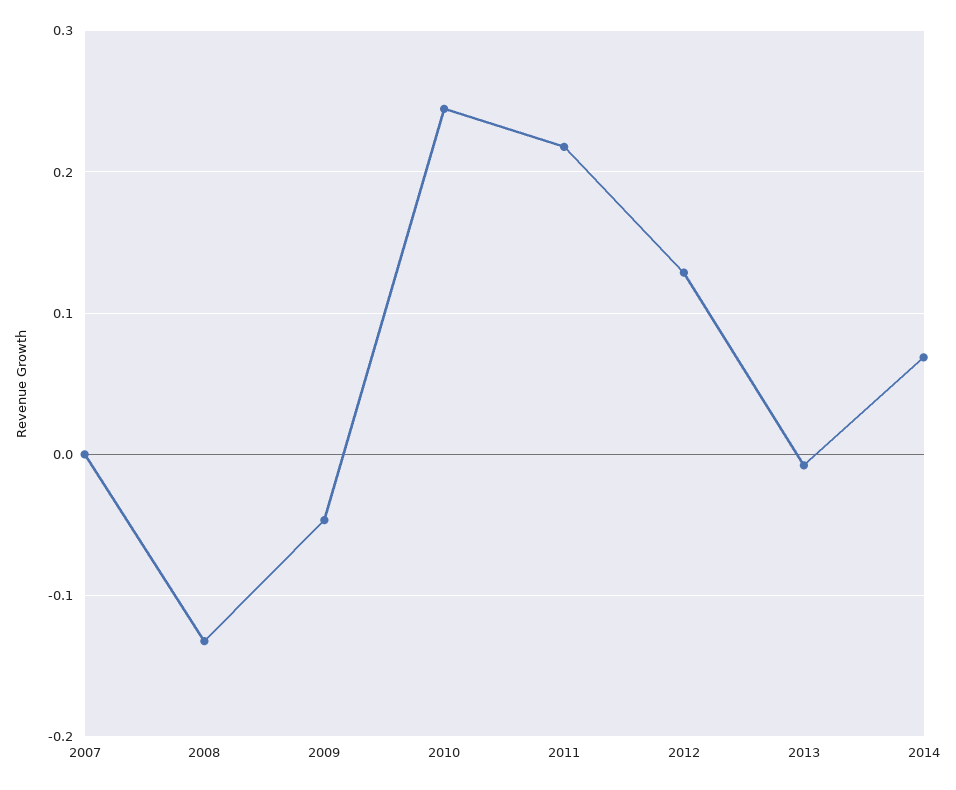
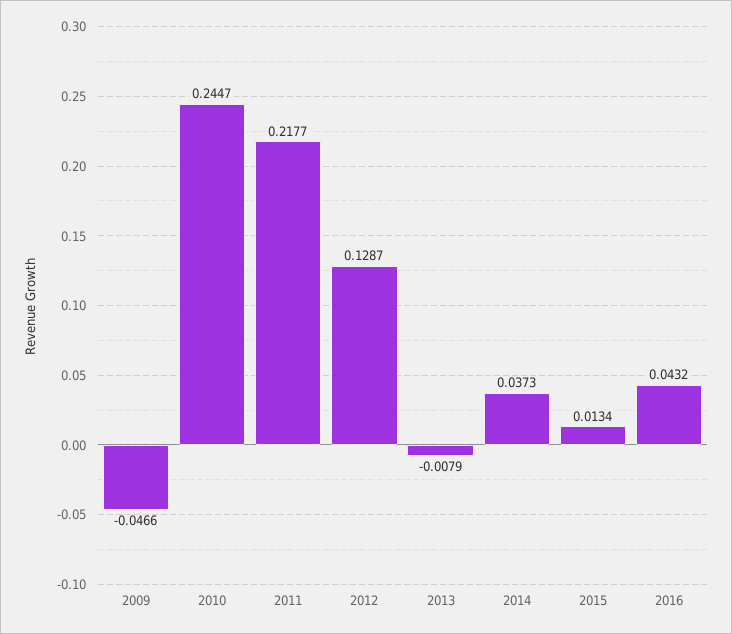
2007: 0 -> none
2008: -0.13 -> none
2014: 0.07 -> 0.0373
2015: none -> 0.0134
2016: none -> 0.0432

